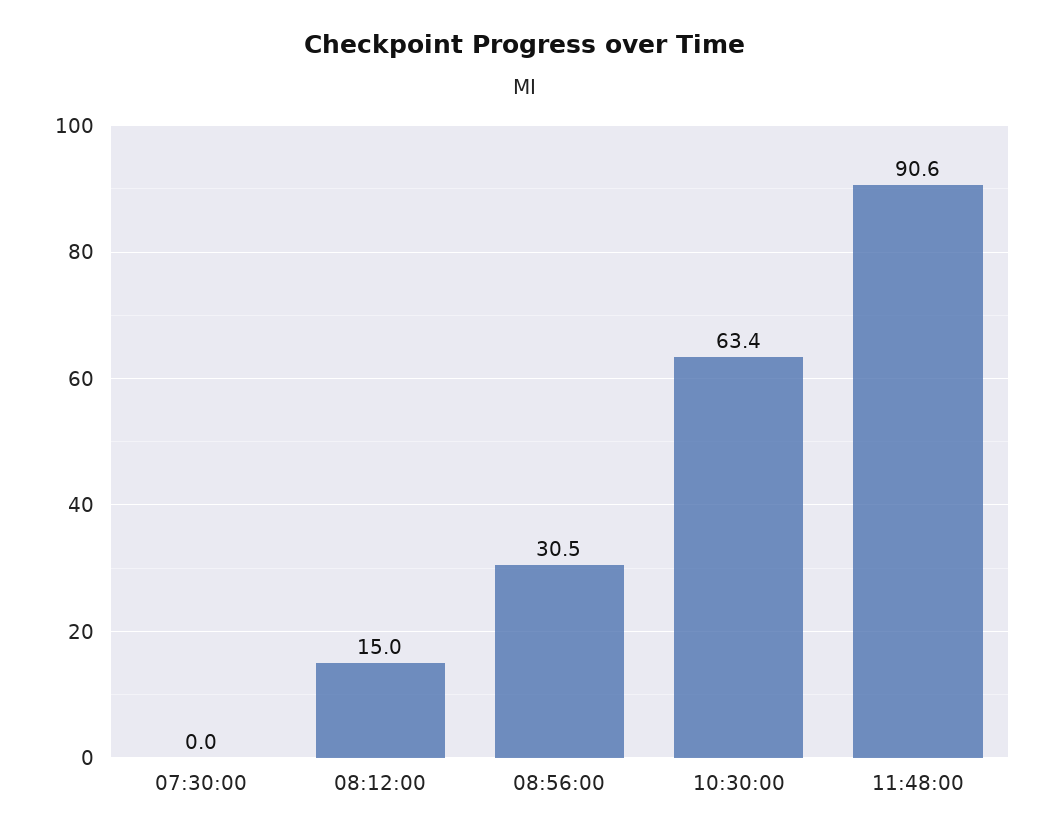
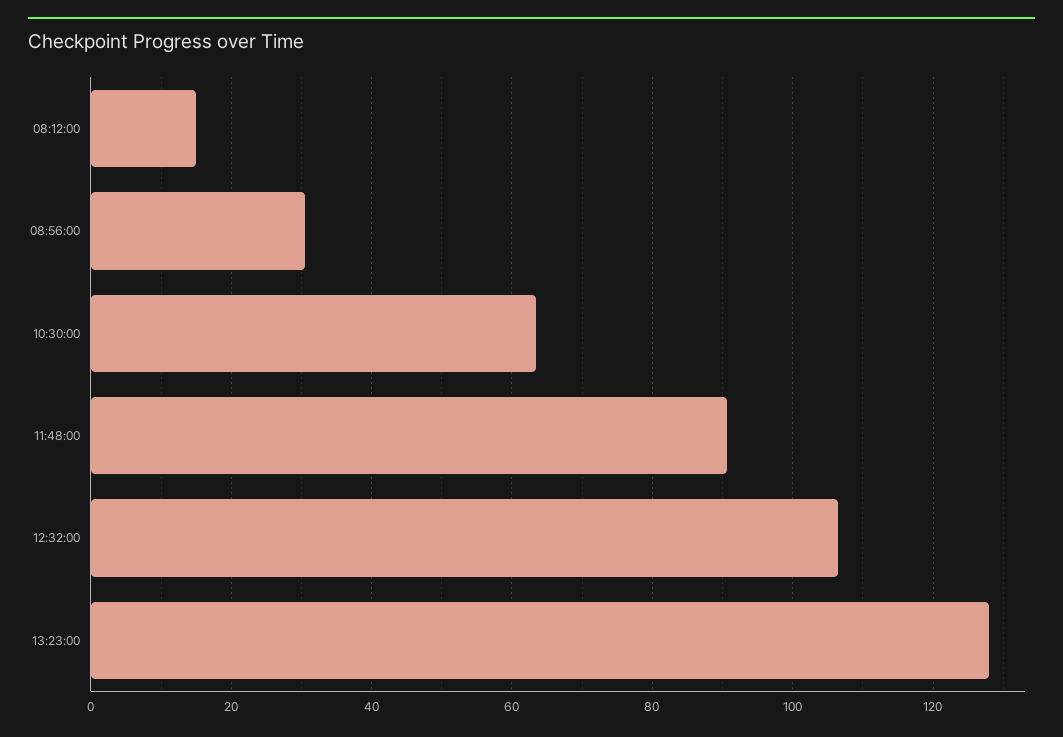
07:30:00: 0 -> none
12:32:00: none -> 106
13:23:00: none -> 128

